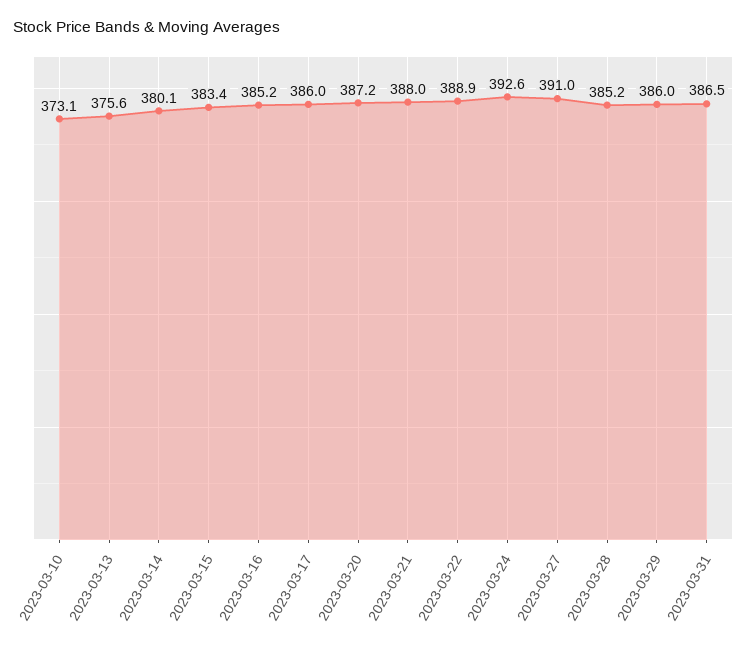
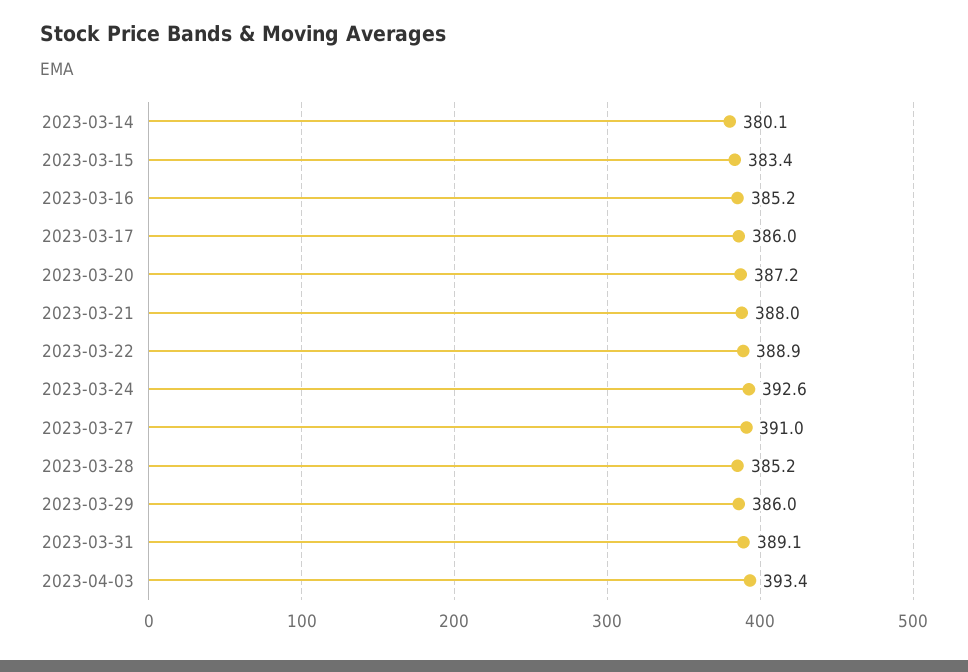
2023-03-10: 373.1 -> none
2023-03-13: 375.6 -> none
2023-03-31: 386.5 -> 389.1
2023-04-03: none -> 393.4

